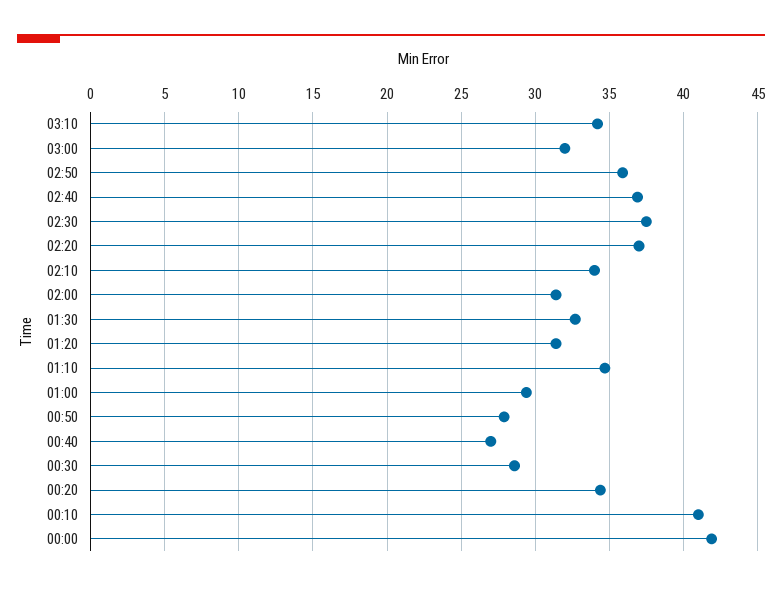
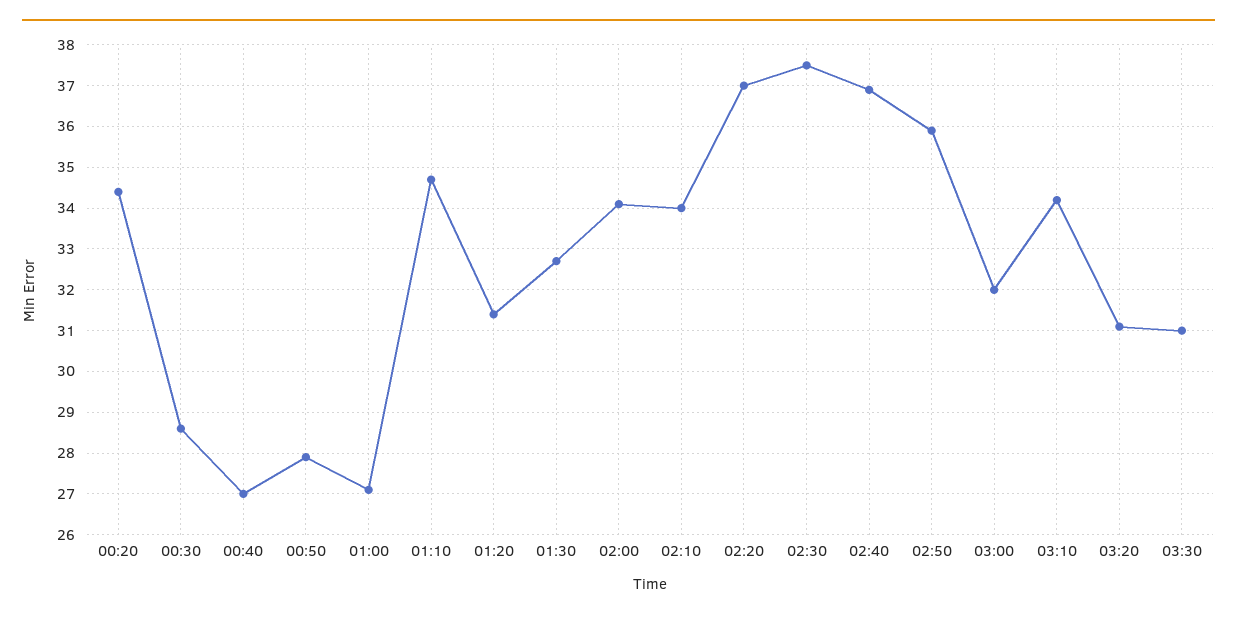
02:00: 31.5 -> 34
01:00: 29.5 -> 27
00:10: 41 -> none
00:00: 42 -> none
03:20: none -> 31
03:30: none -> 31

